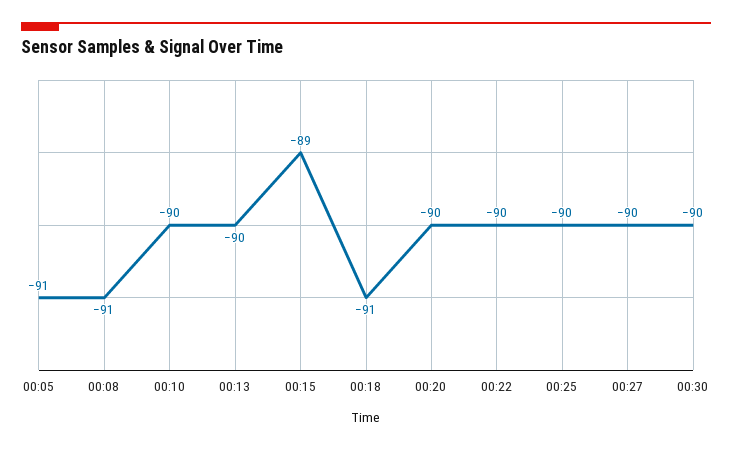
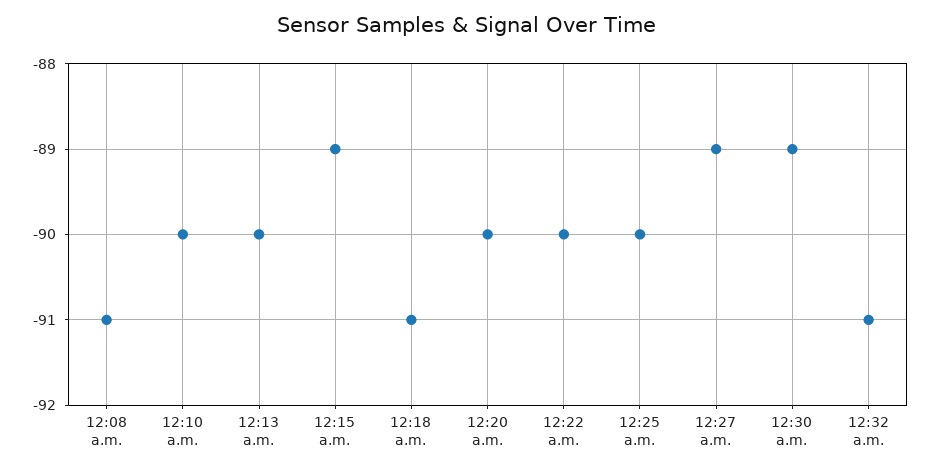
00:05: -91 -> none
00:27: -90 -> -89
00:30: -90 -> -89
12:32 a.m.: none -> -91

